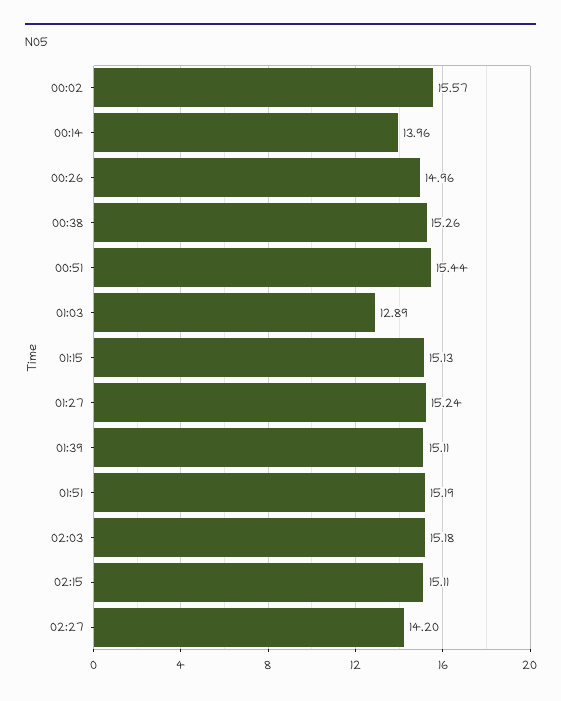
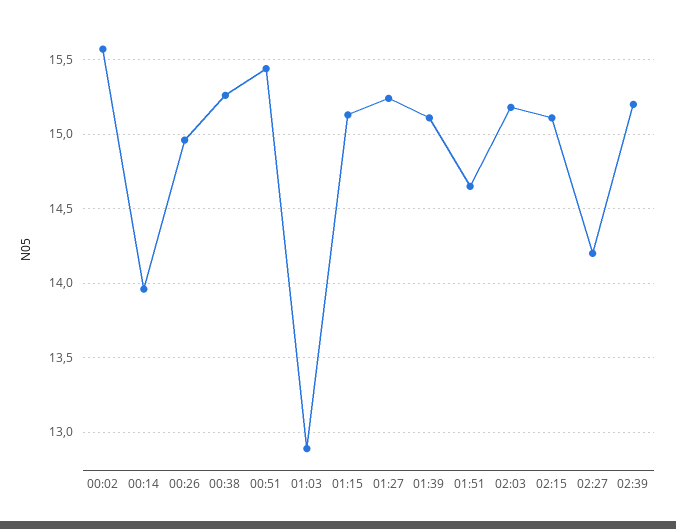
01:51: 15.19 -> 14.65
02:39: none -> 15.2

